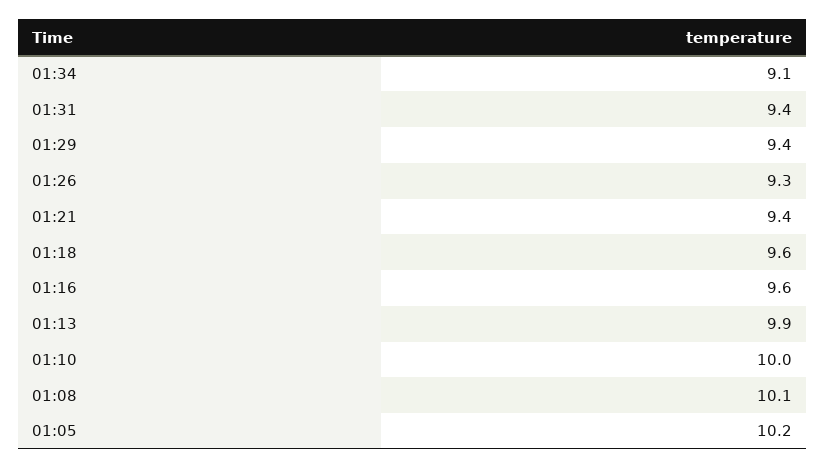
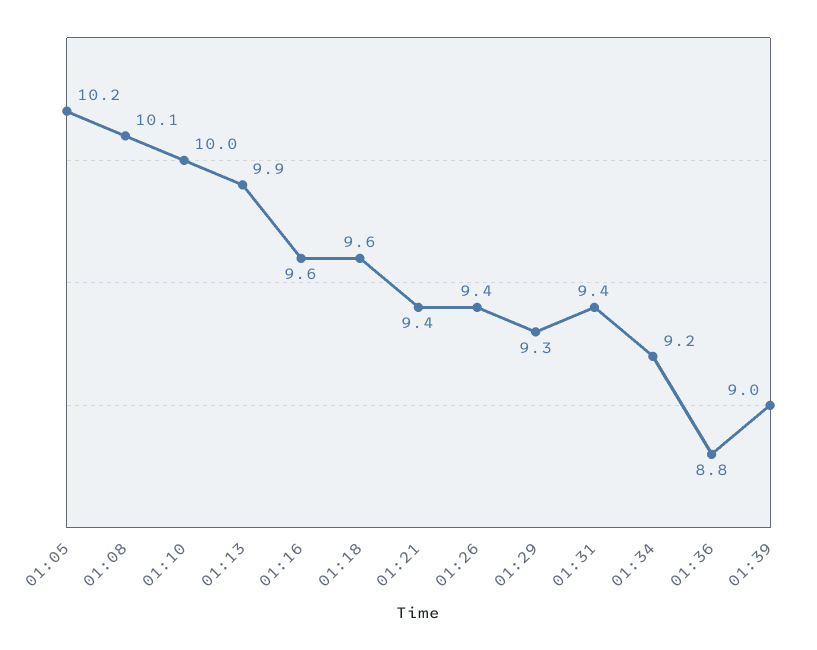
01:34: 9.1 -> 9.2
01:29: 9.4 -> 9.3
01:26: 9.3 -> 9.4
01:36: none -> 8.8
01:39: none -> 9

